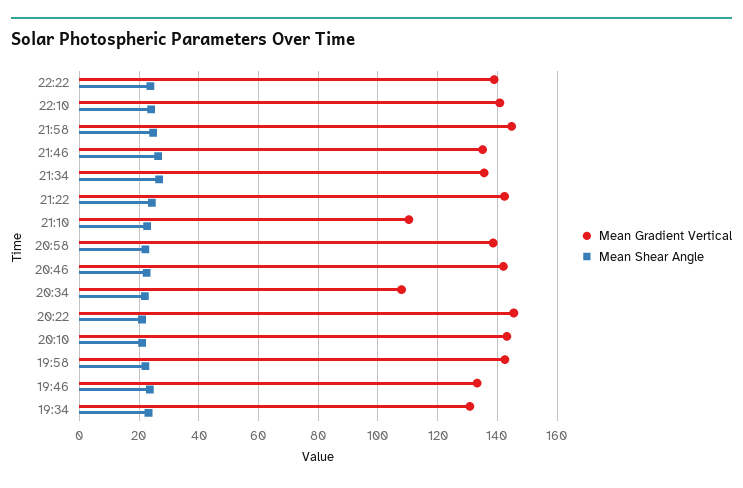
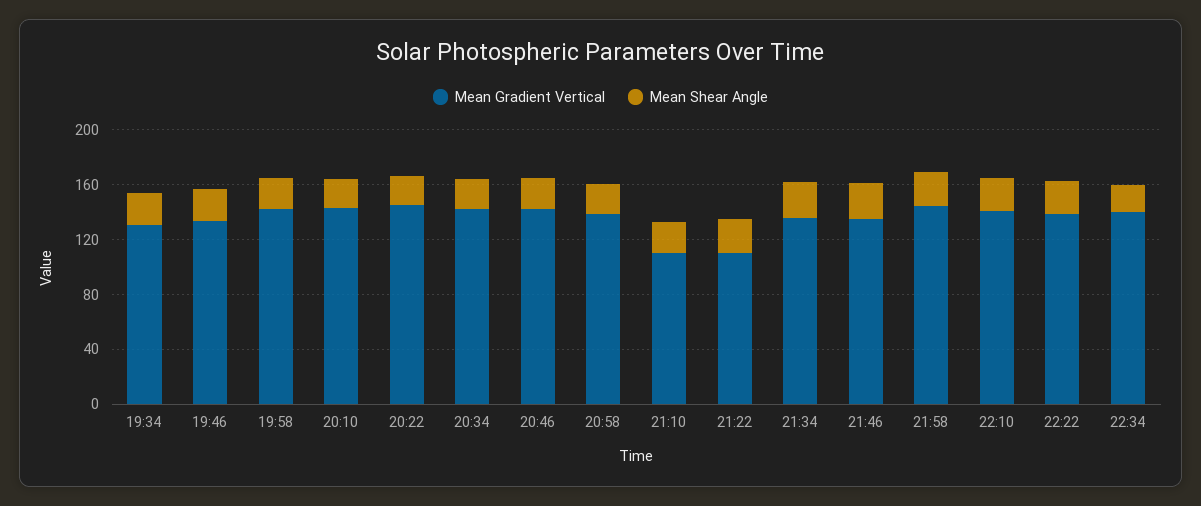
Mean Gradient Vertical, 21:22: 142.5 -> 110
Mean Gradient Vertical, 20:34: 107.5 -> 140
Mean Gradient Vertical, 22:34: none -> 140
Mean Shear Angle, 22:34: none -> 20

